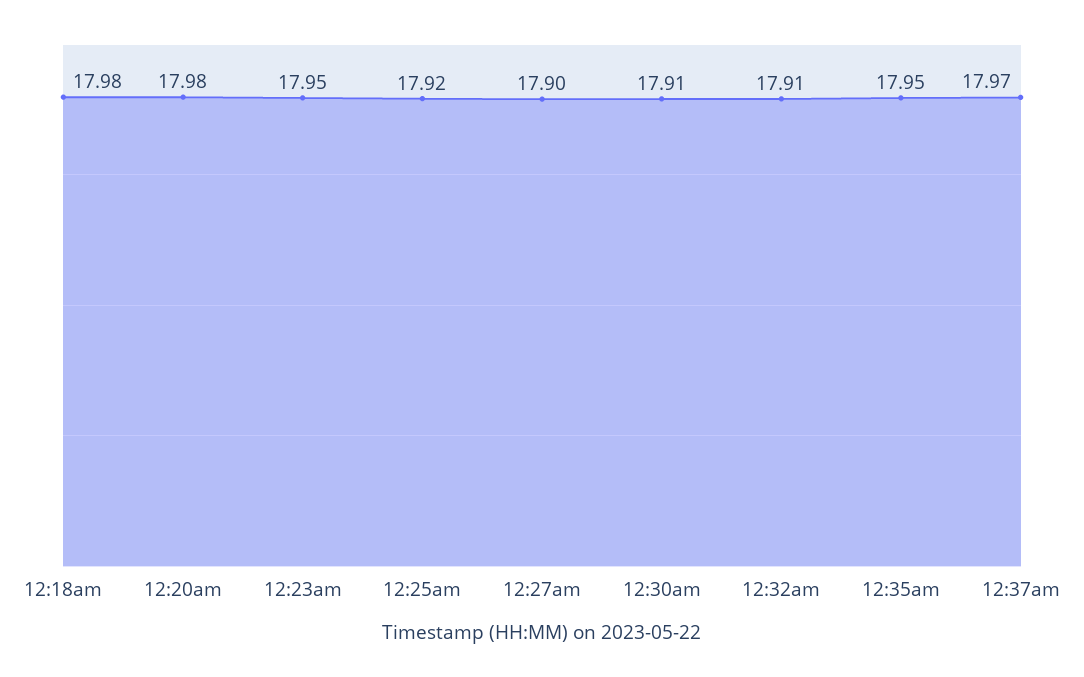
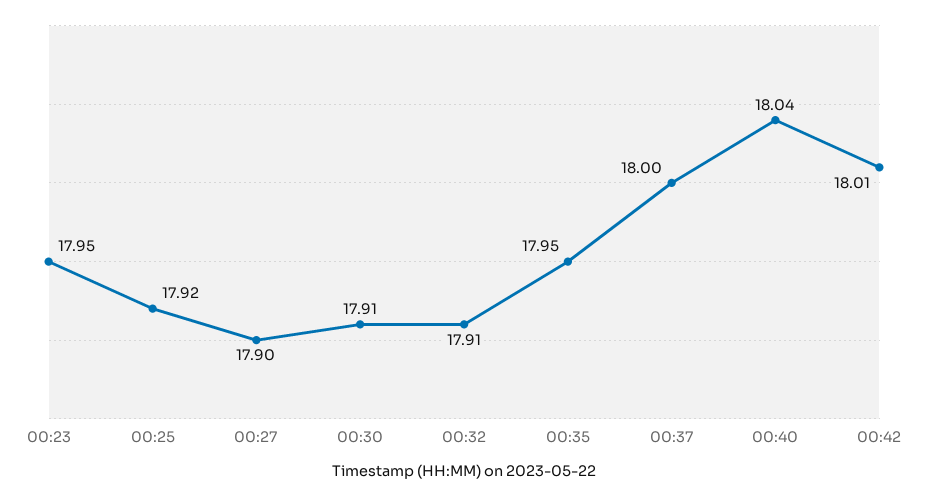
12:18am: 17.98 -> none
12:20am: 17.98 -> none
12:37am: 17.97 -> 18
00:40: none -> 18.04
00:42: none -> 18.01

